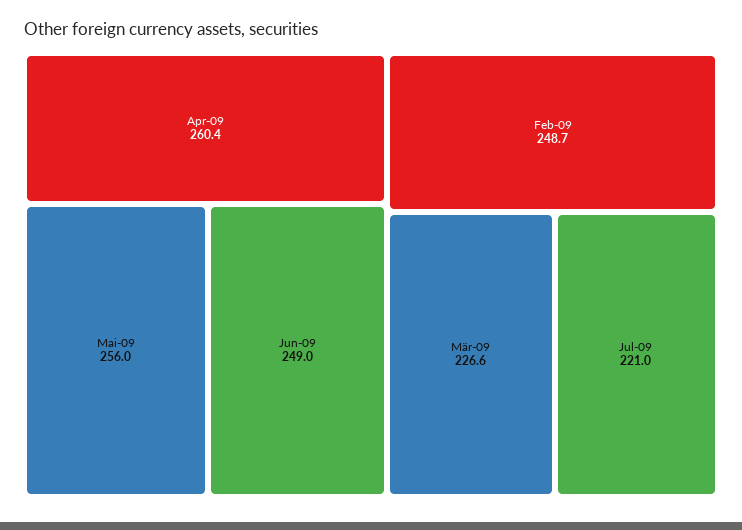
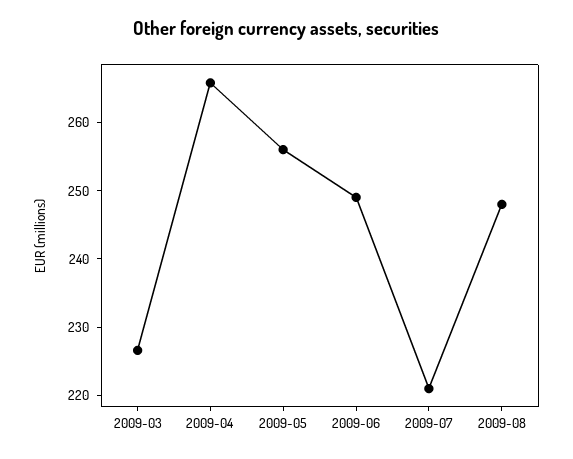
Apr-09: 260.4 -> 266
Feb-09: 248.7 -> none
2009-08: none -> 248

